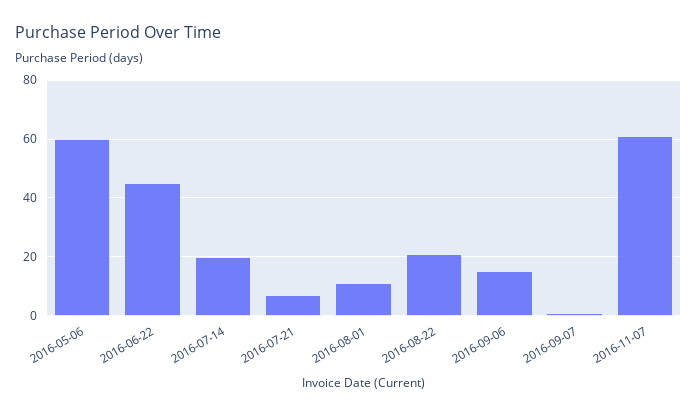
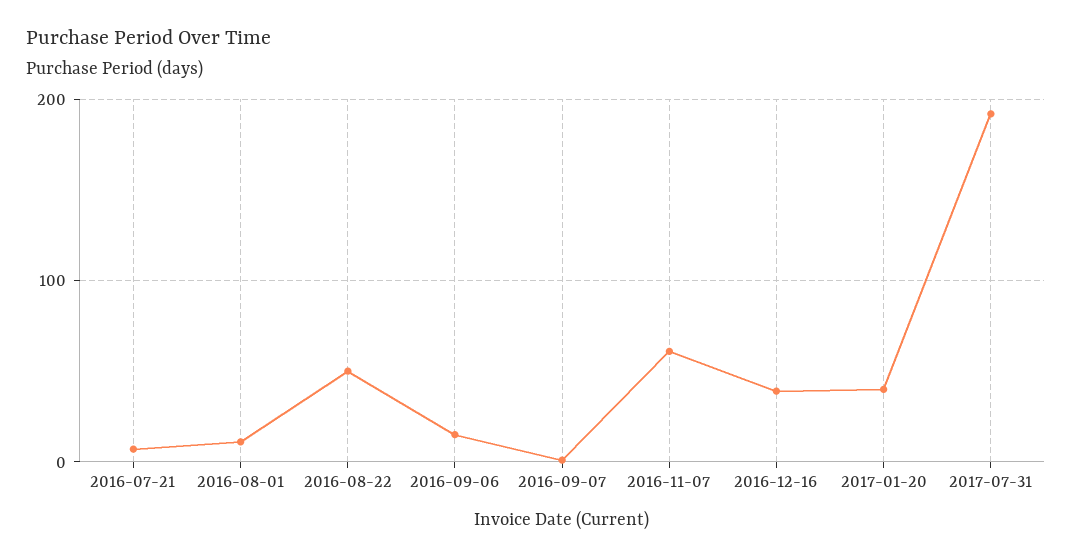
2016-05-06: 60 -> none
2016-06-22: 45 -> none
2016-07-14: 20 -> none
2016-08-22: 20 -> 50
2016-12-16: none -> 40
2017-01-20: none -> 40
2017-07-31: none -> 190

